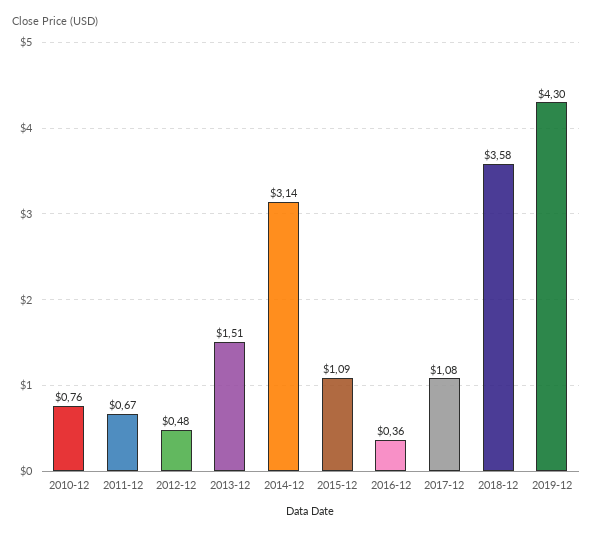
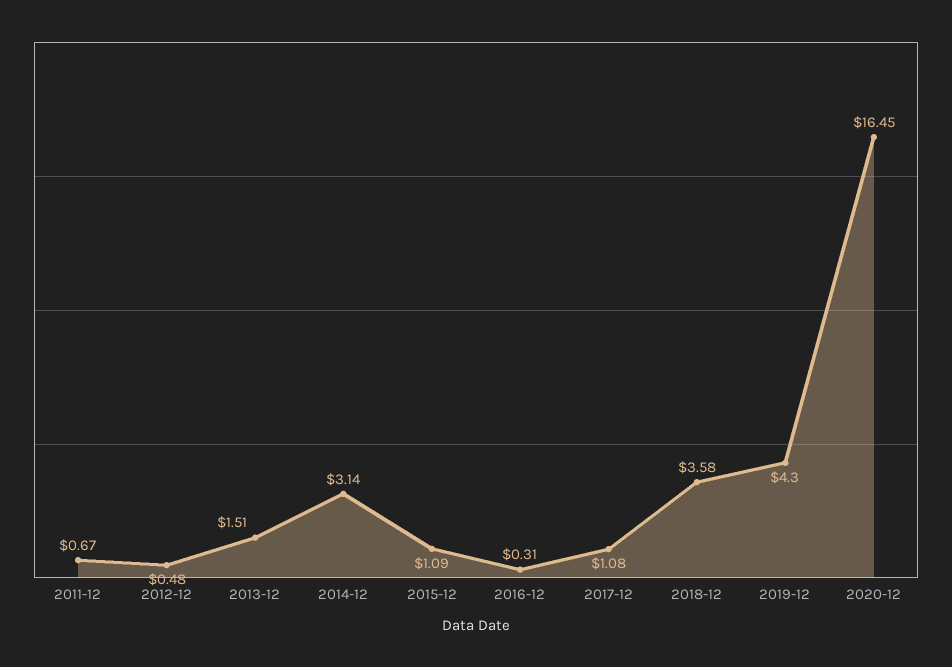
2010-12: 0.76 -> none
2016-12: 0.36 -> 0.31
2020-12: none -> 16.45

